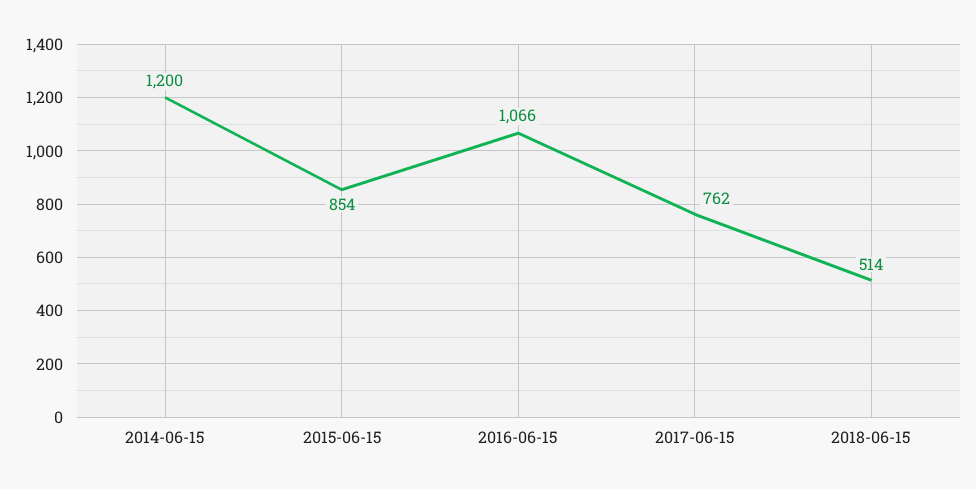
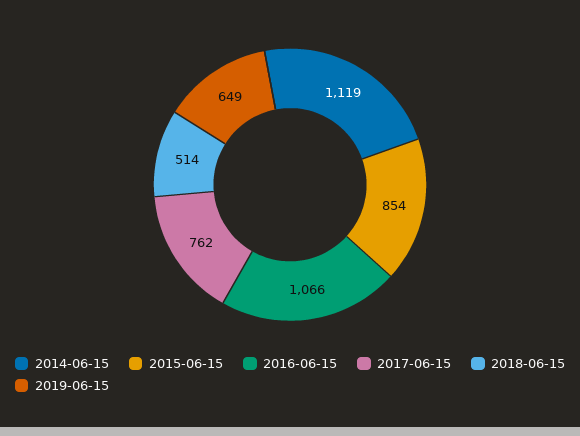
2014-06-15: 1200 -> 1119
2019-06-15: none -> 649

